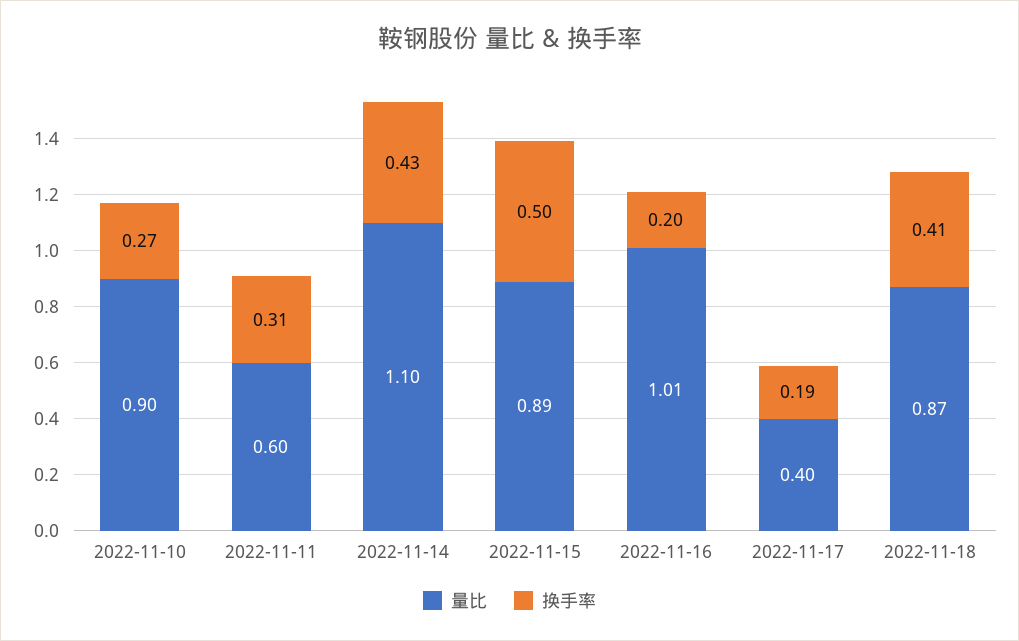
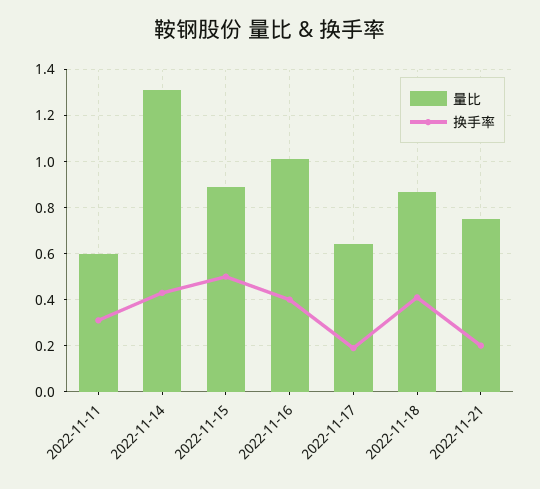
量比, 2022-11-10: 0.9 -> none
换手率, 2022-11-10: 0.27 -> none
量比, 2022-11-14: 1.1 -> 1.3
换手率, 2022-11-16: 0.2 -> 0.4
量比, 2022-11-17: 0.4 -> 0.65
量比, 2022-11-21: none -> 0.75
换手率, 2022-11-21: none -> 0.2

